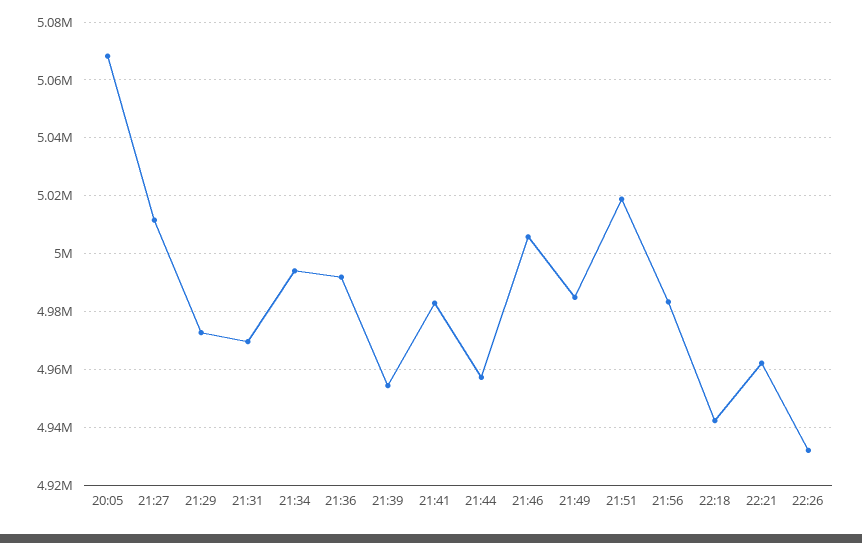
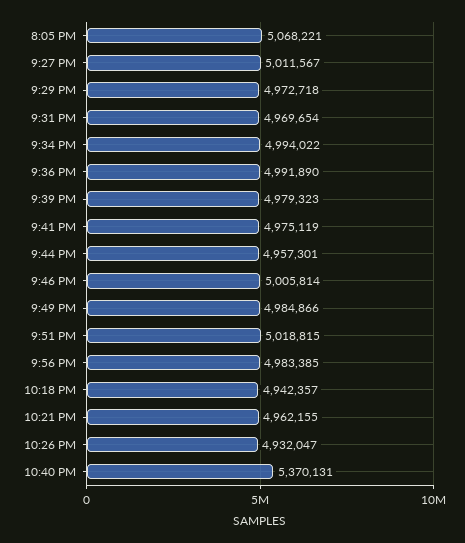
21:39: 4955000 -> 4979323
21:41: 4982500 -> 4975119
10:40 PM: none -> 5370131

